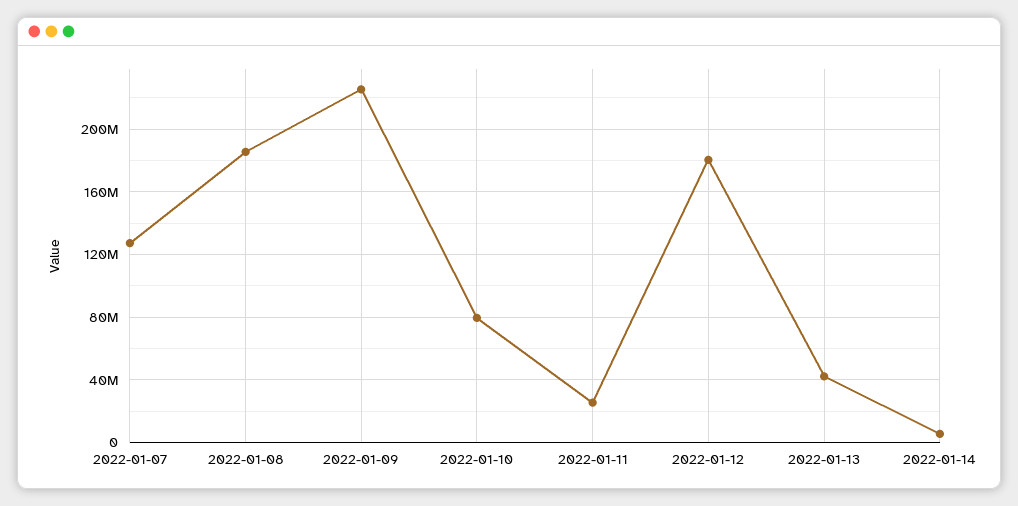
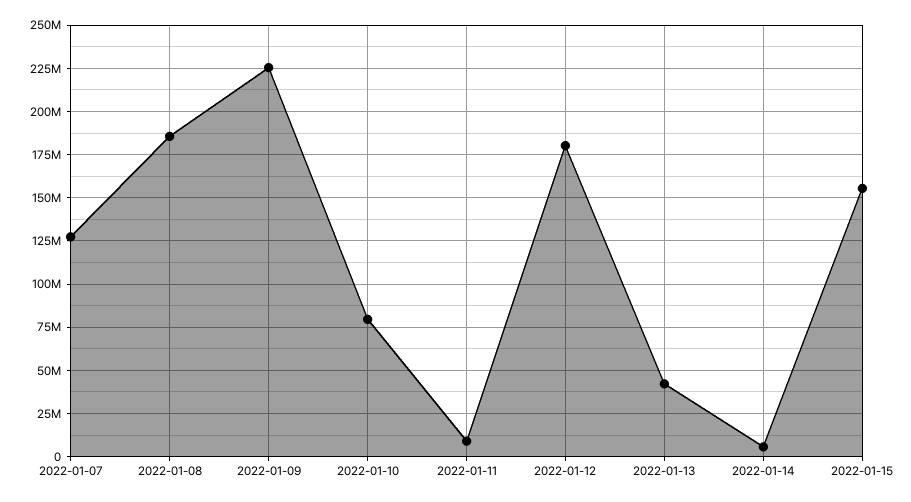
2022-01-11: 25000000 -> 10000000
2022-01-15: none -> 155000000

